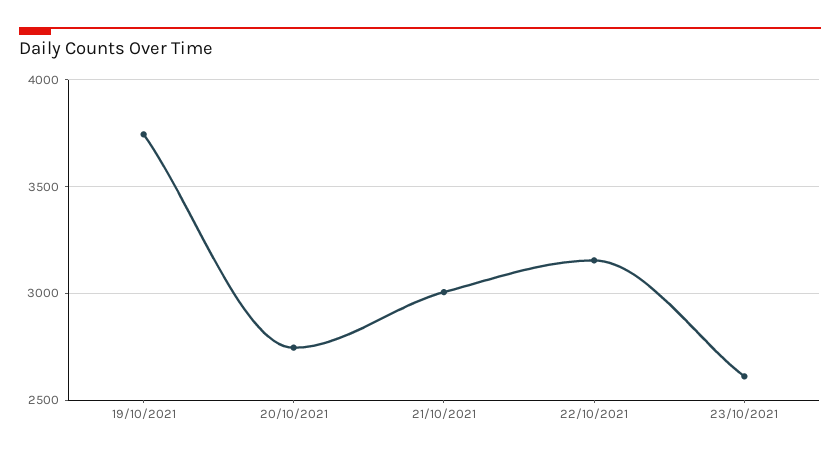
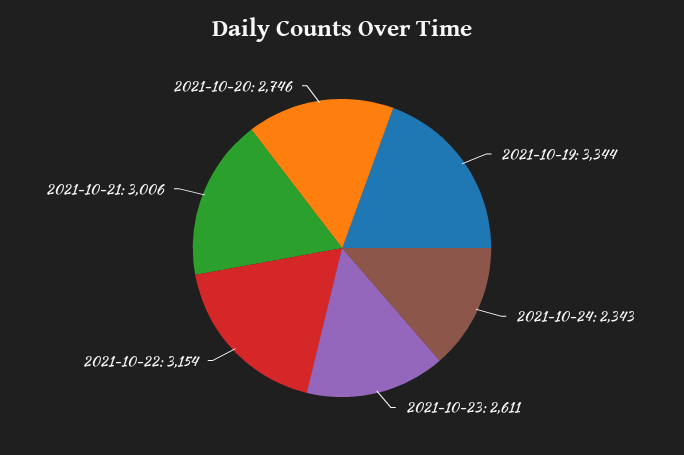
19/10/2021: 3750 -> 3344
2021-10-24: none -> 2343

